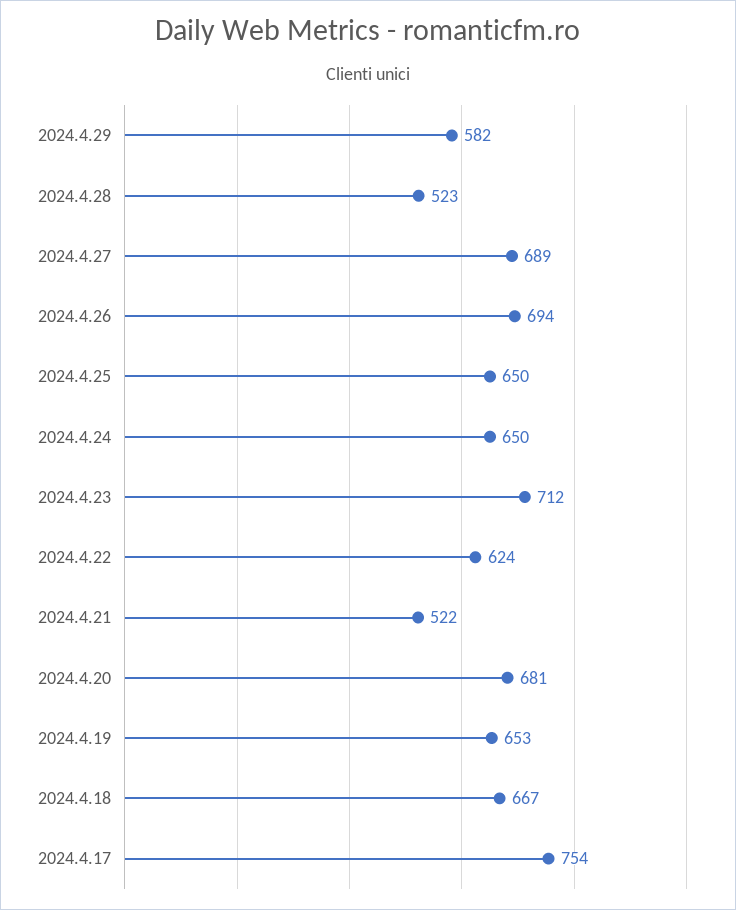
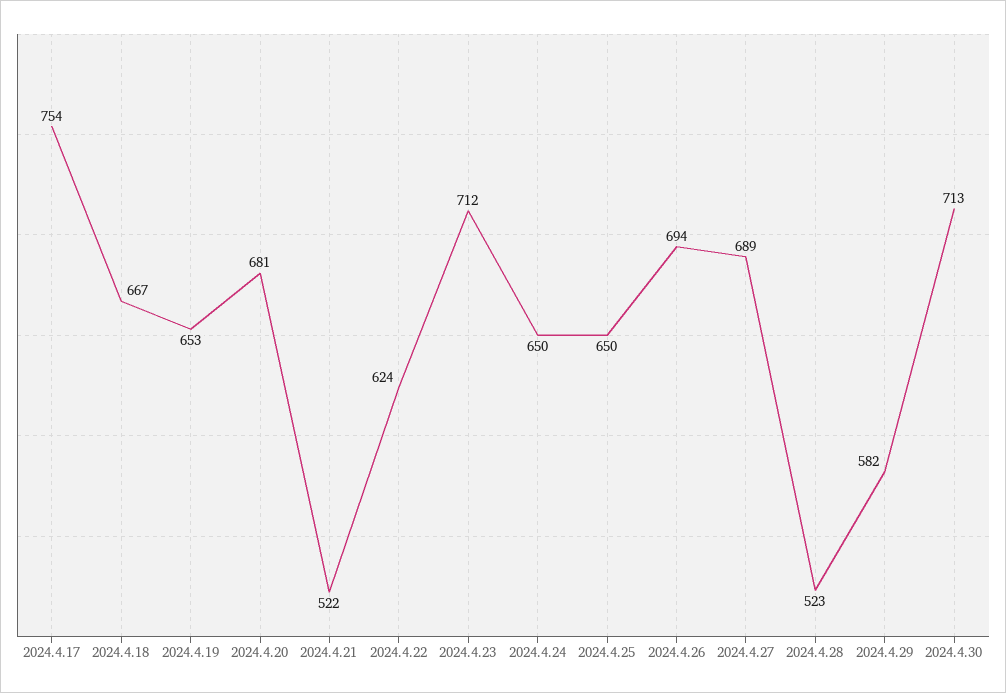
2024.4.30: none -> 713

